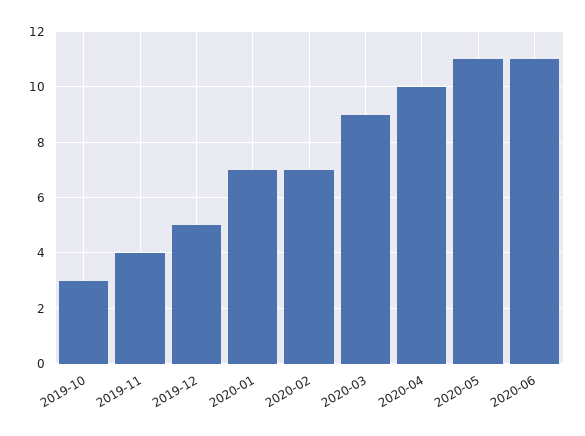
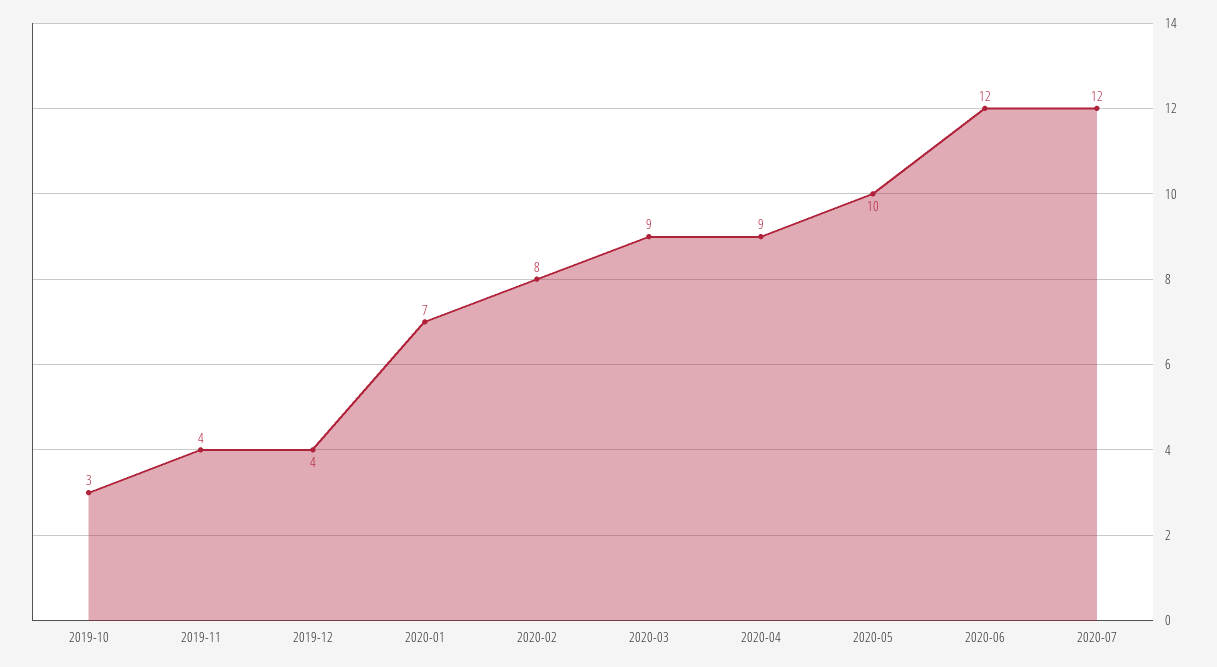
2019-12: 5 -> 4
2020-02: 7 -> 8
2020-04: 10 -> 9
2020-05: 11 -> 10
2020-06: 11 -> 12
2020-07: none -> 12

